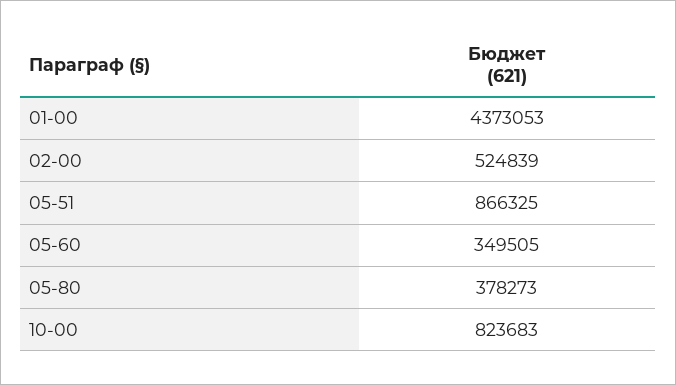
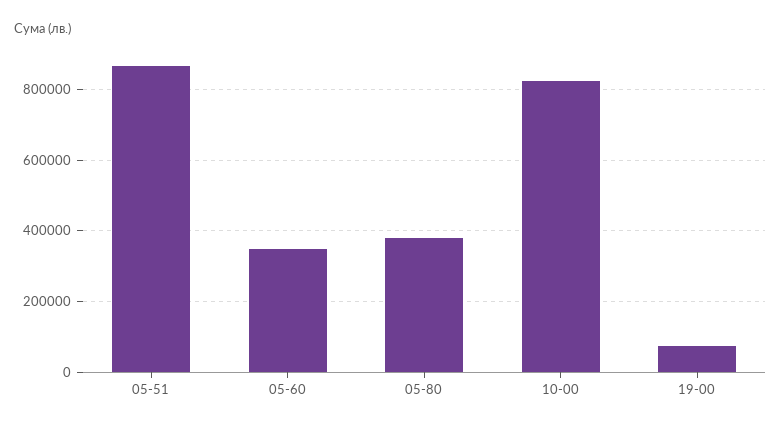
01-00: 4373053 -> none
02-00: 524839 -> none
19-00: none -> 80000

